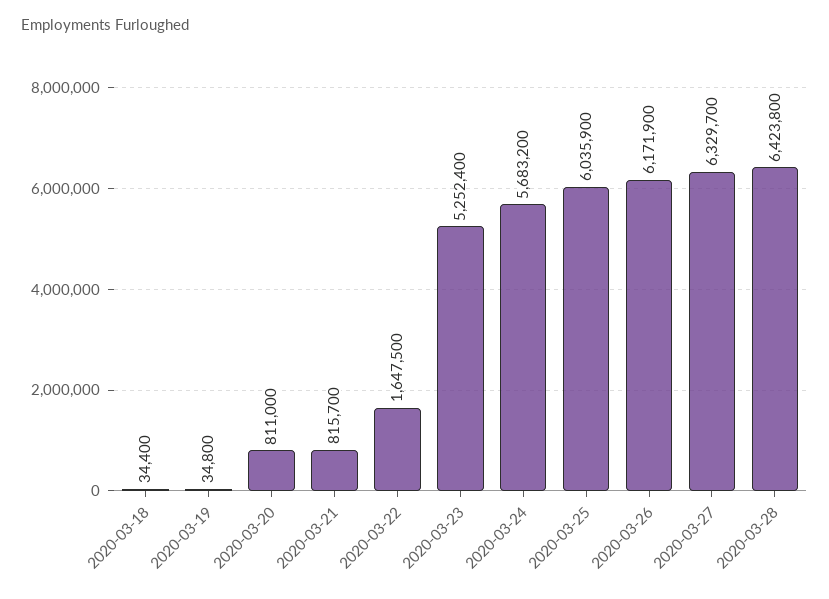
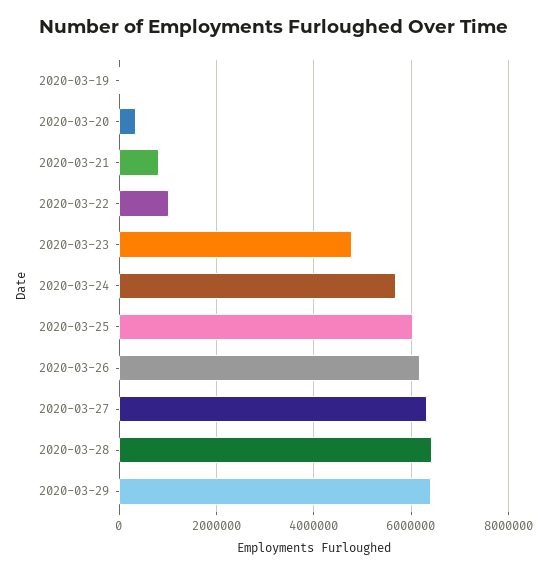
2020-03-18: 34400 -> none
2020-03-20: 811000 -> 400000
2020-03-22: 1647500 -> 1000000
2020-03-23: 5252400 -> 4800000
2020-03-29: none -> 6400000

